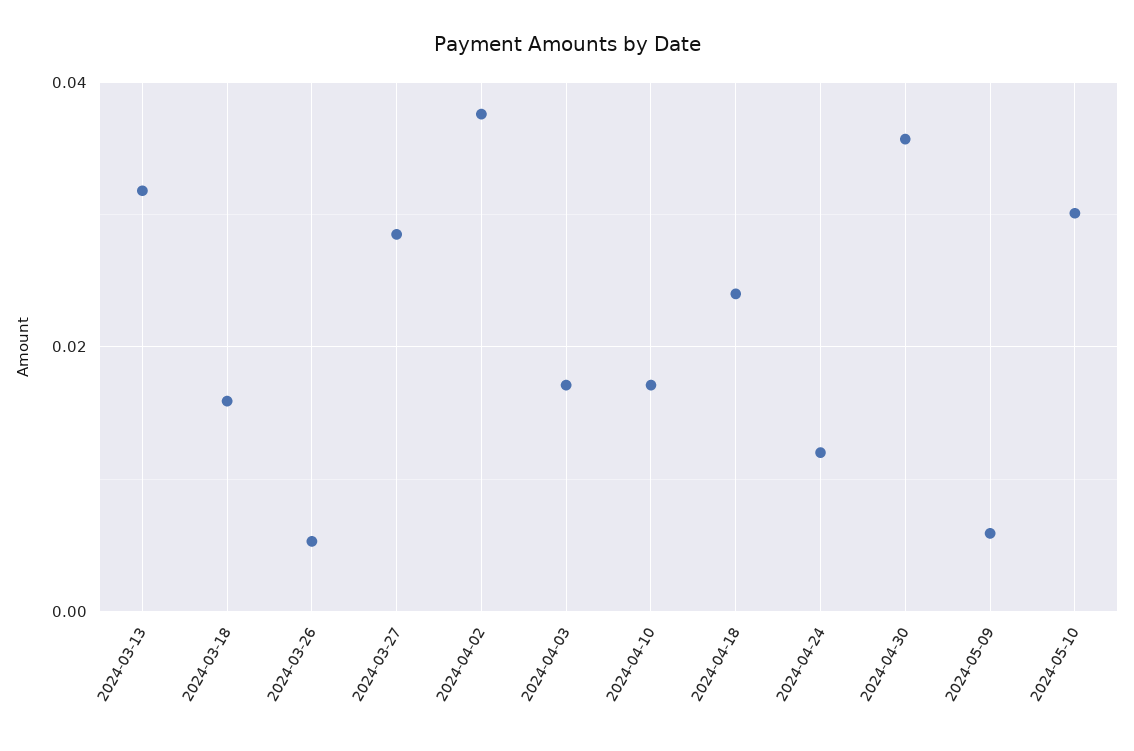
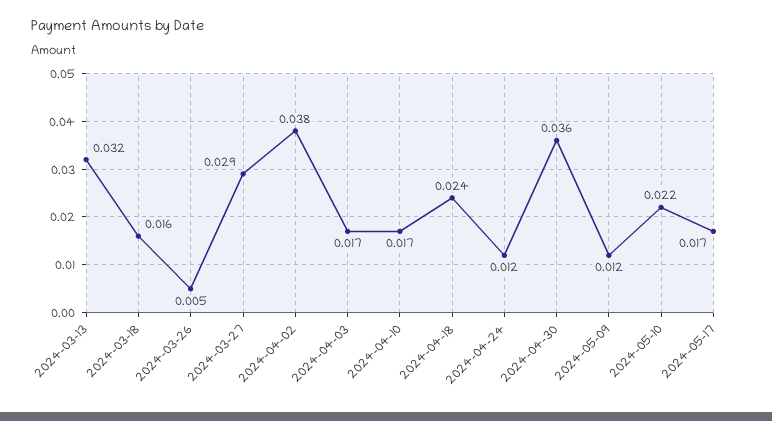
2024-05-09: 0.006 -> 0.012
2024-05-10: 0.03 -> 0.022
2024-05-17: none -> 0.017

